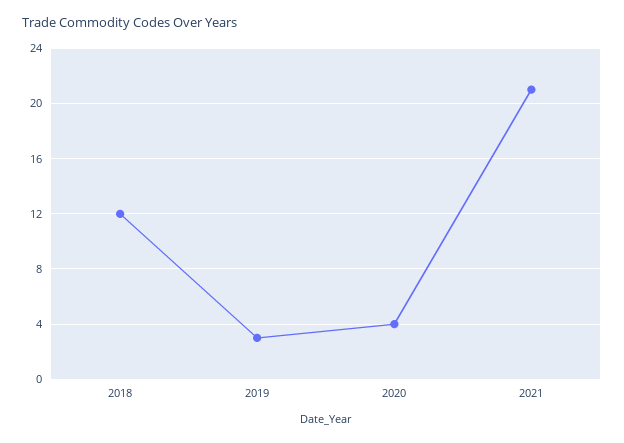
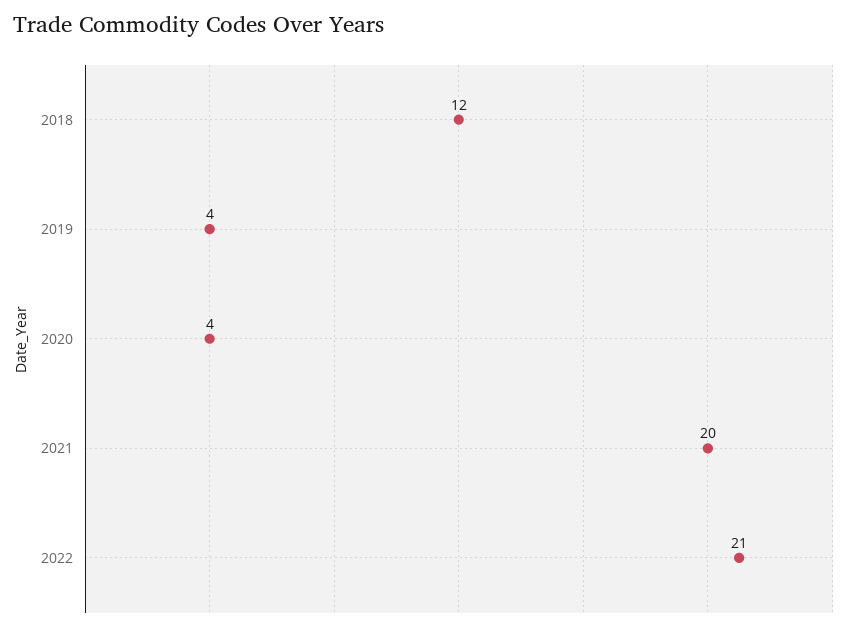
2019: 3 -> 4
2021: 21 -> 20
2022: none -> 21

